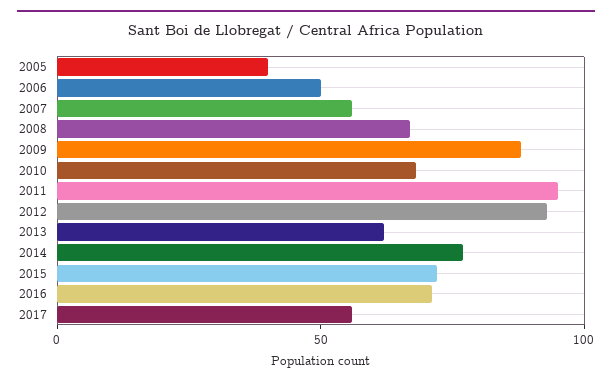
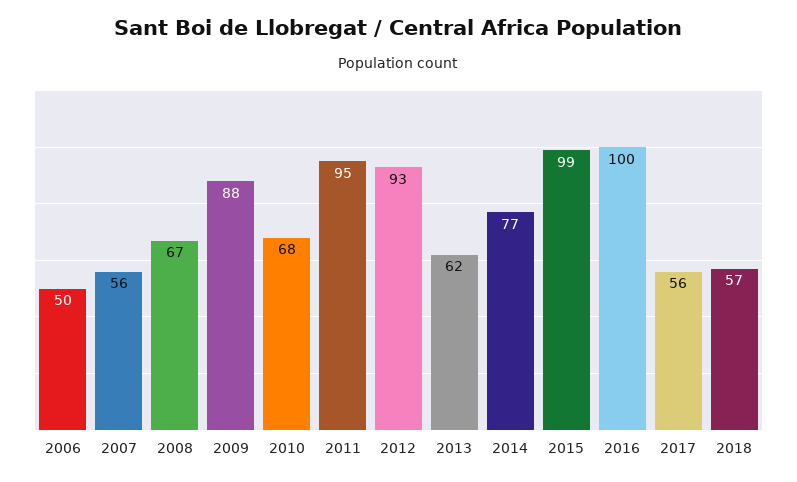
2005: 40 -> none
2015: 70 -> 99
2016: 70 -> 100
2018: none -> 57

